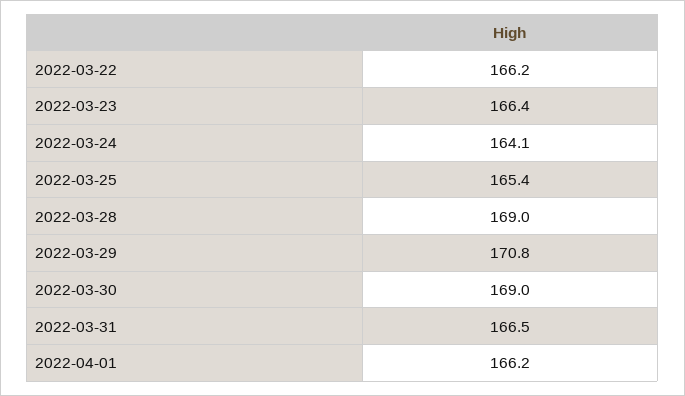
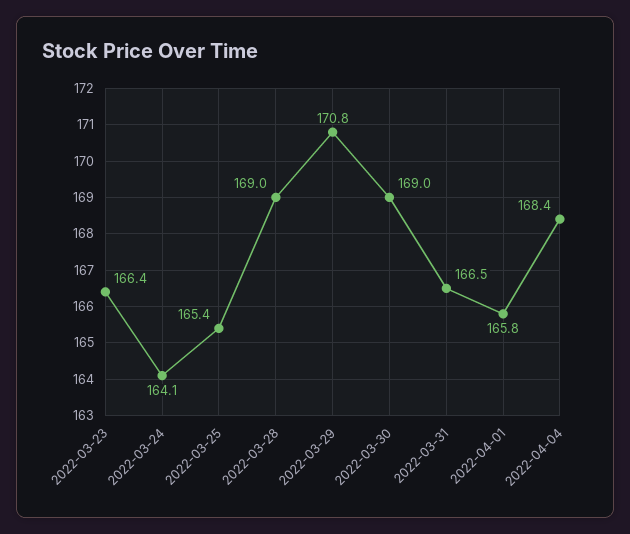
2022-03-22: 166.2 -> none
2022-04-01: 166.2 -> 165.8
2022-04-04: none -> 168.4

